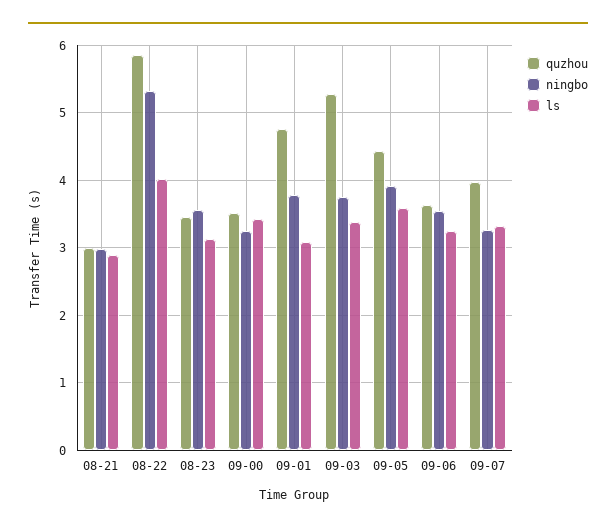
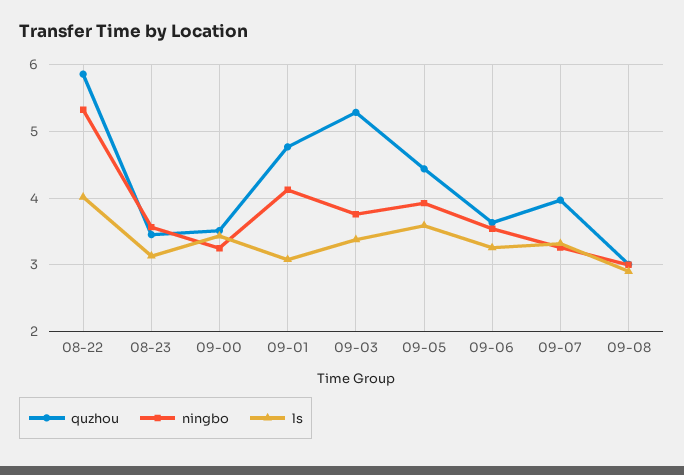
quzhou, 08-21: 3 -> none
ningbo, 08-21: 3 -> none
ls, 08-21: 2.9 -> none
ningbo, 09-01: 3.8 -> 4.1
quzhou, 09-08: none -> 3
ningbo, 09-08: none -> 3
ls, 09-08: none -> 2.9

